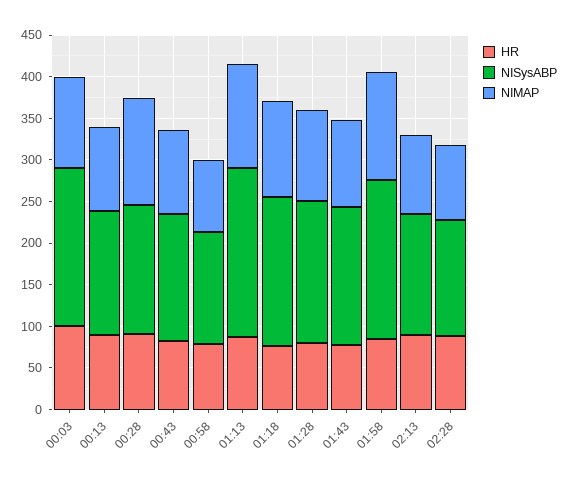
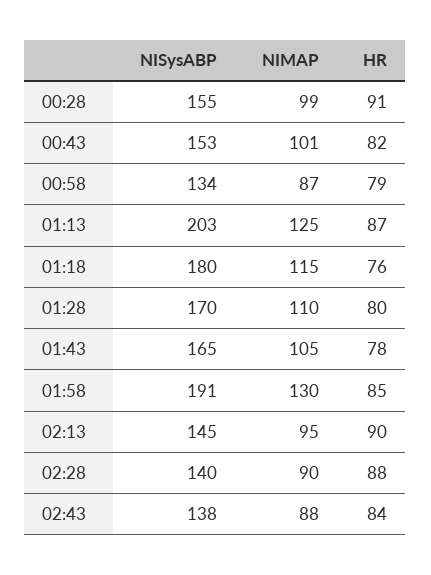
HR, 00:03: 100 -> none
NISysABP, 00:03: 190 -> none
NIMAP, 00:03: 110 -> none
HR, 00:13: 90 -> none
NISysABP, 00:13: 150 -> none
NIMAP, 00:13: 100 -> none
NIMAP, 00:28: 130 -> 99
NISysABP, 02:43: none -> 138
NIMAP, 02:43: none -> 88
HR, 02:43: none -> 84

